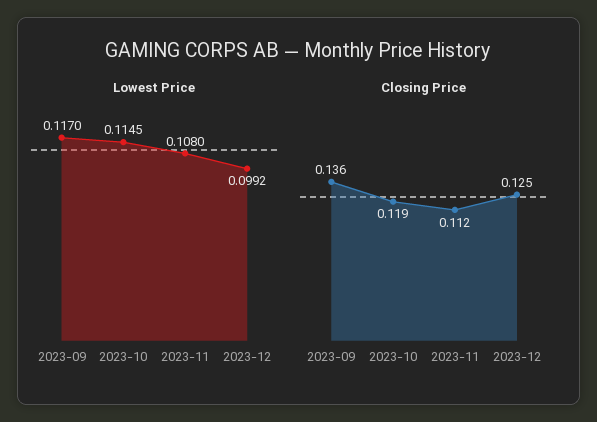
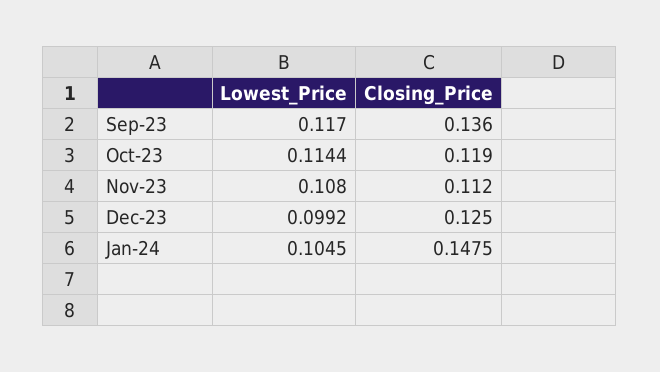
Lowest Price, 2023-10: 0.1145 -> 0.1144
Lowest Price, Jan-24: none -> 0.1045
Closing Price, Jan-24: none -> 0.1475

